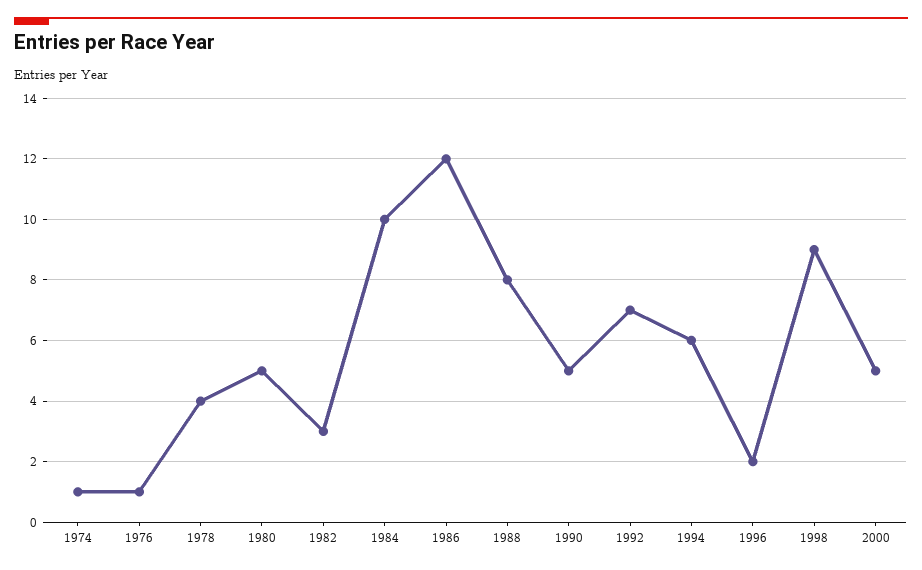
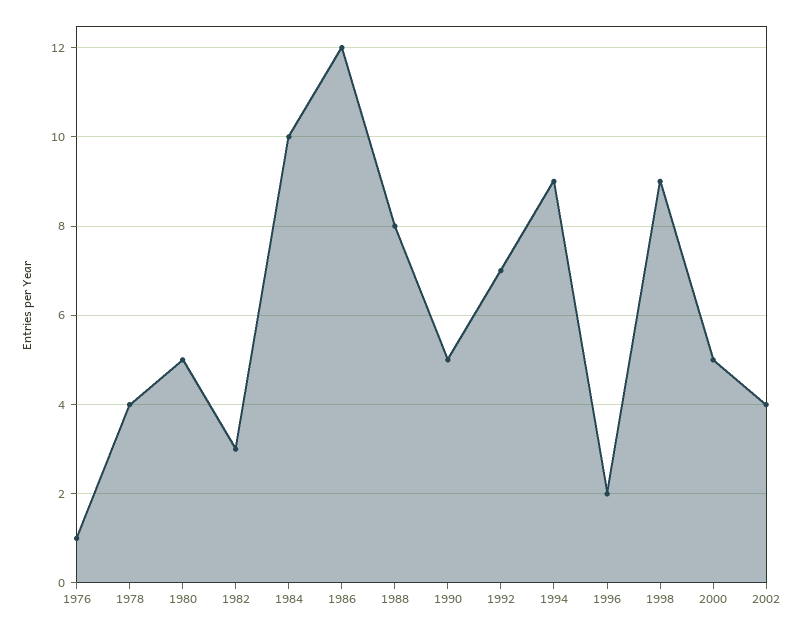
1974: 1 -> none
1994: 6 -> 9
2002: none -> 4

